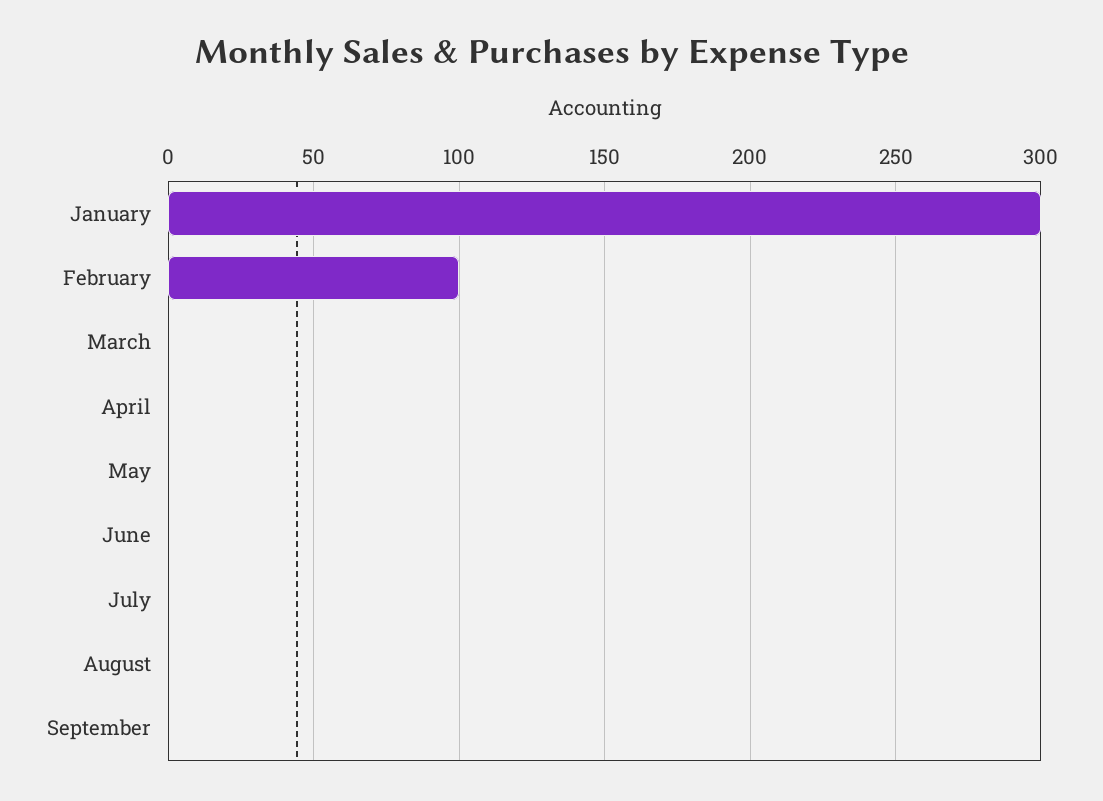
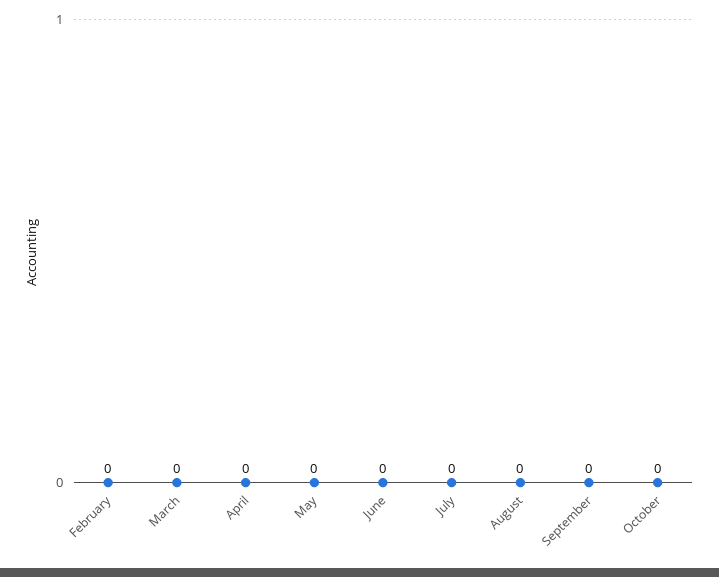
January: 300 -> none
February: 100 -> 0
October: none -> 0

